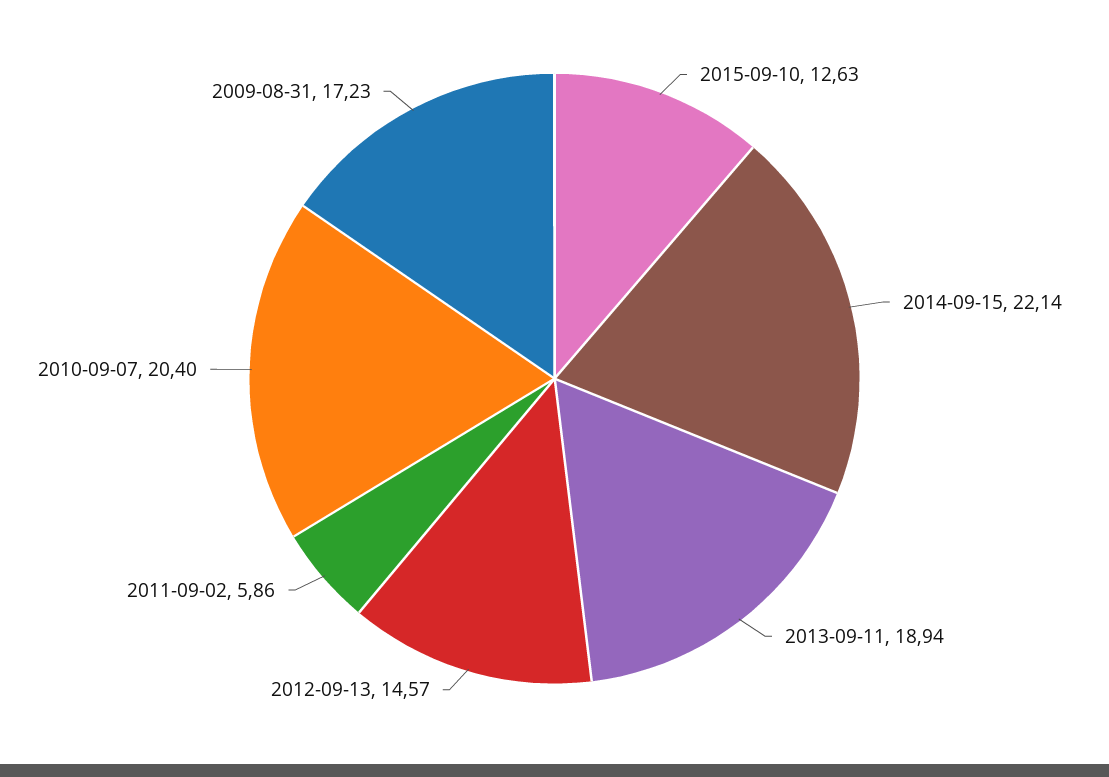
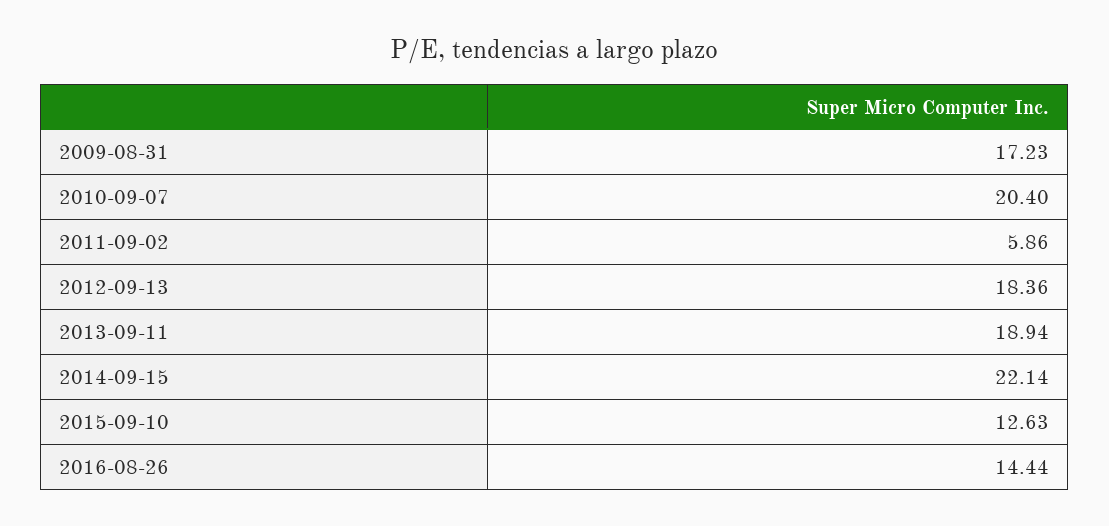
2012-09-13: 14.57 -> 18.36
2016-08-26: none -> 14.44

